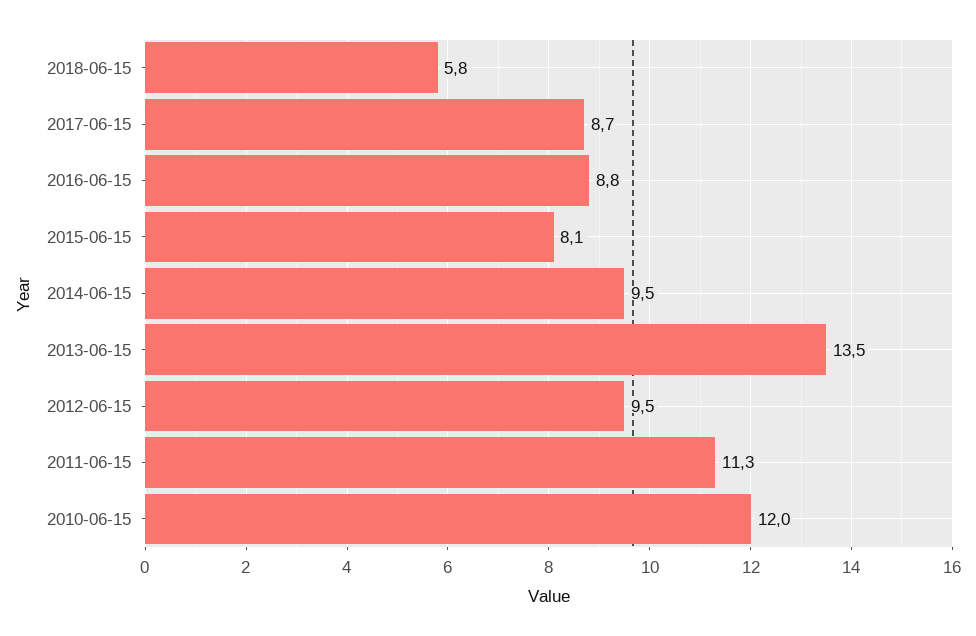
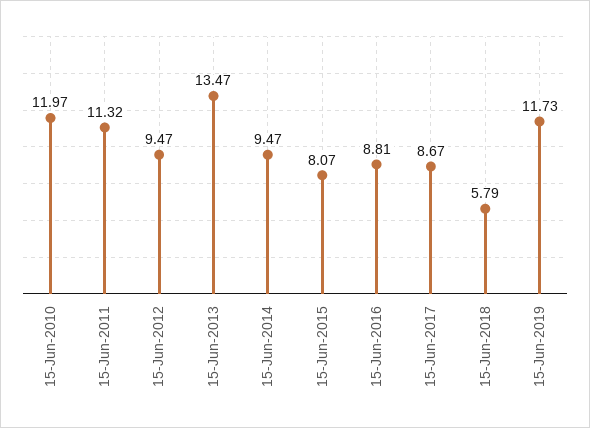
15-Jun-2019: none -> 11.73

